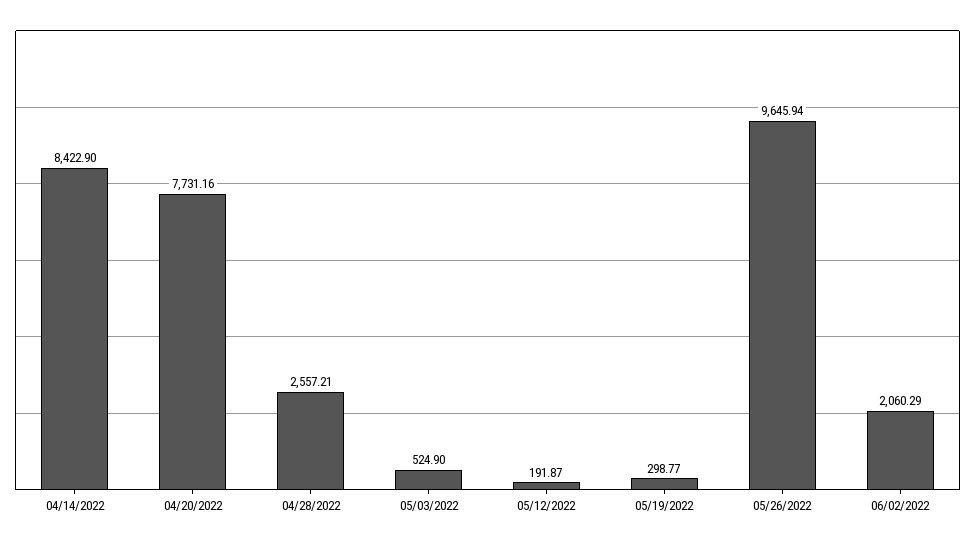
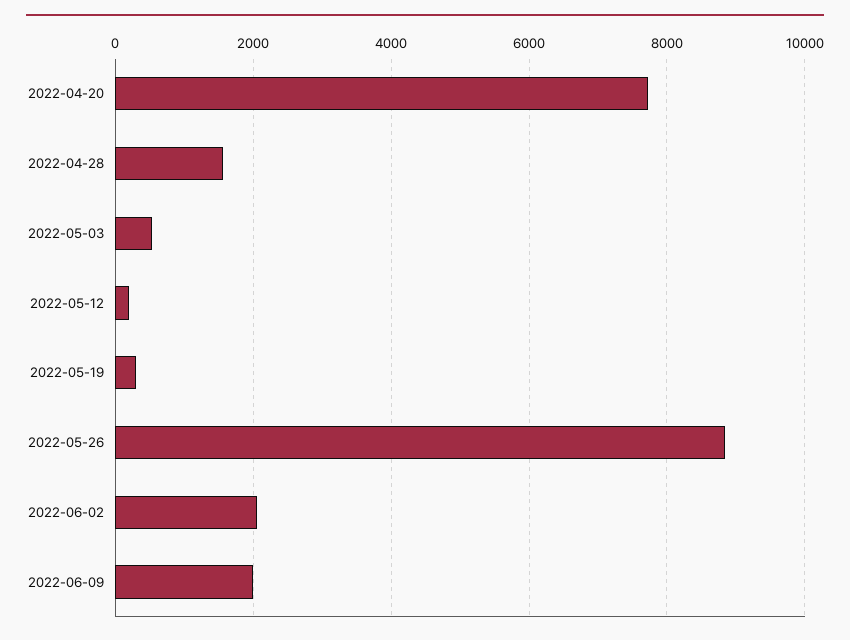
04/14/2022: 8422.9 -> none
04/28/2022: 2557.21 -> 1600
05/26/2022: 9645.94 -> 8800
2022-06-09: none -> 2000

